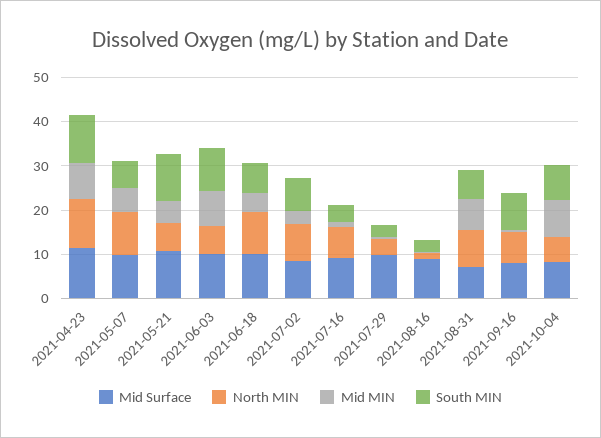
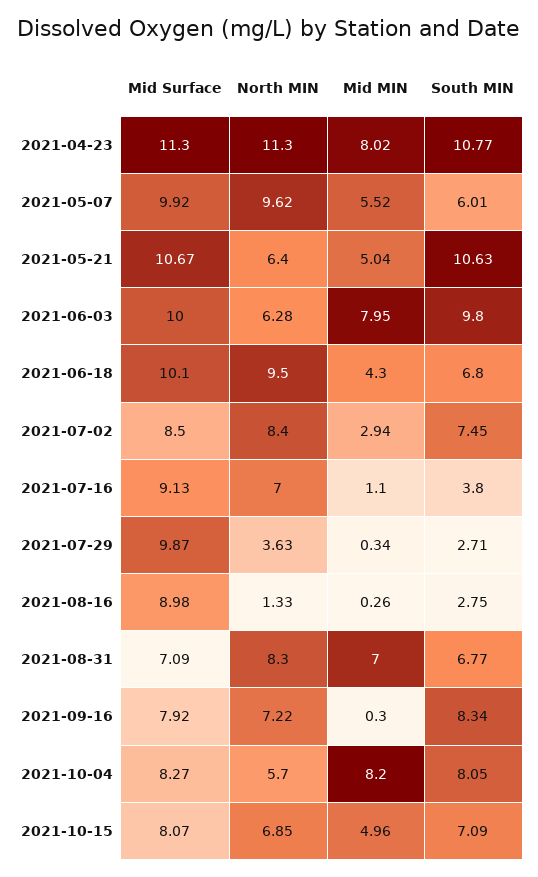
Mid Surface, 2021-10-15: none -> 8.07
North MIN, 2021-10-15: none -> 6.85
Mid MIN, 2021-10-15: none -> 4.96
South MIN, 2021-10-15: none -> 7.09

